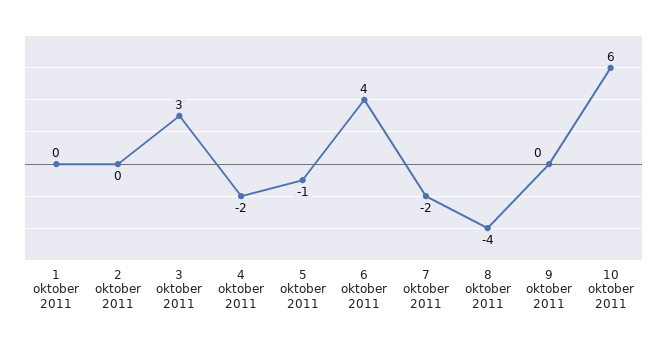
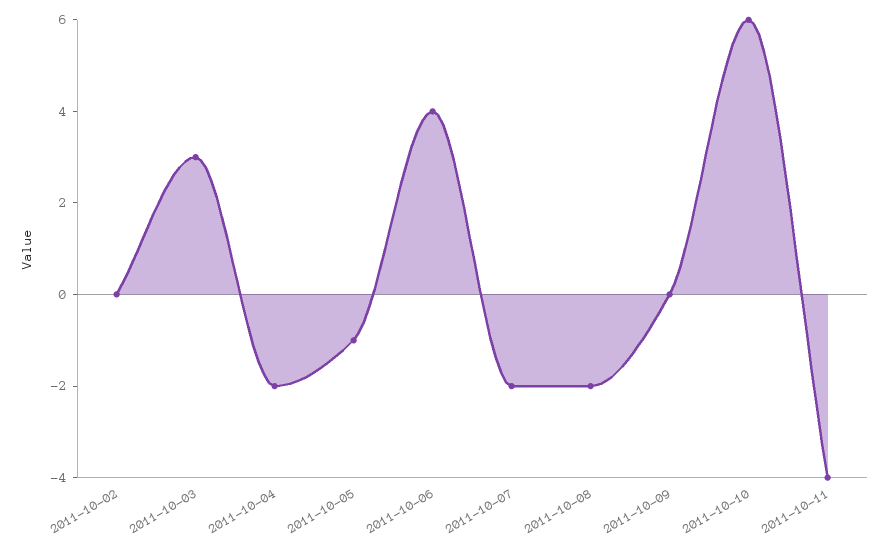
1 oktober 2011: 0 -> none
8 oktober 2011: -4 -> -2
2011-10-11: none -> -4

